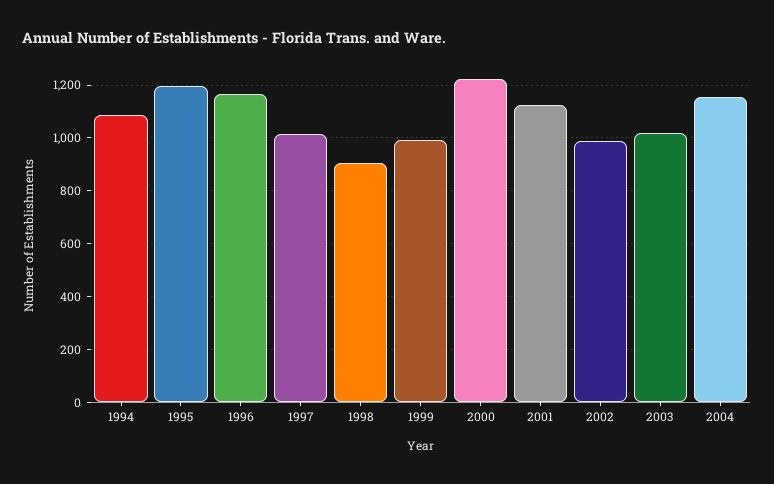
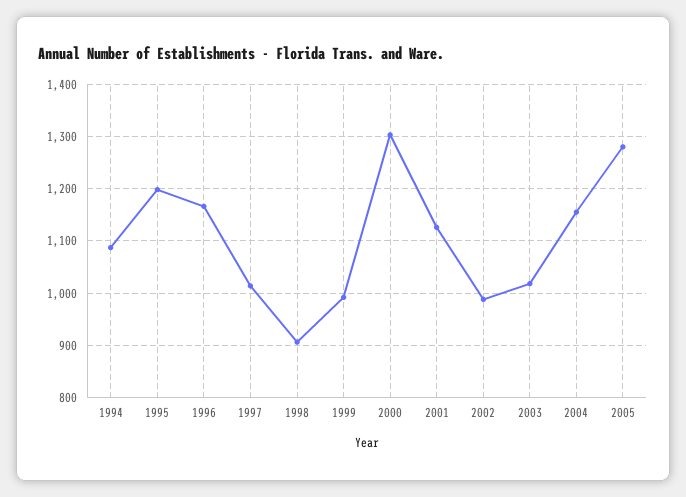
2000: 1225 -> 1300
2005: none -> 1280

